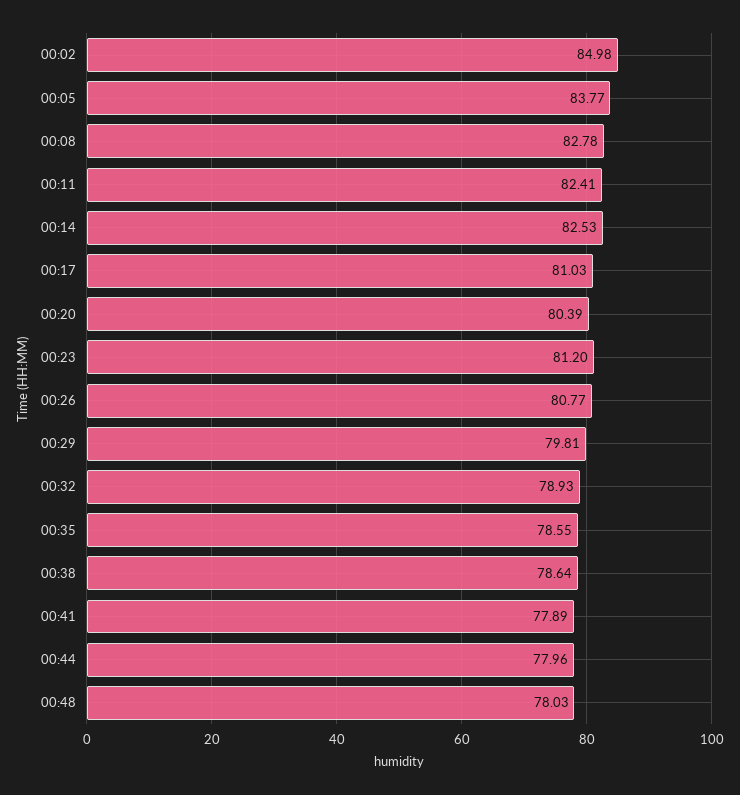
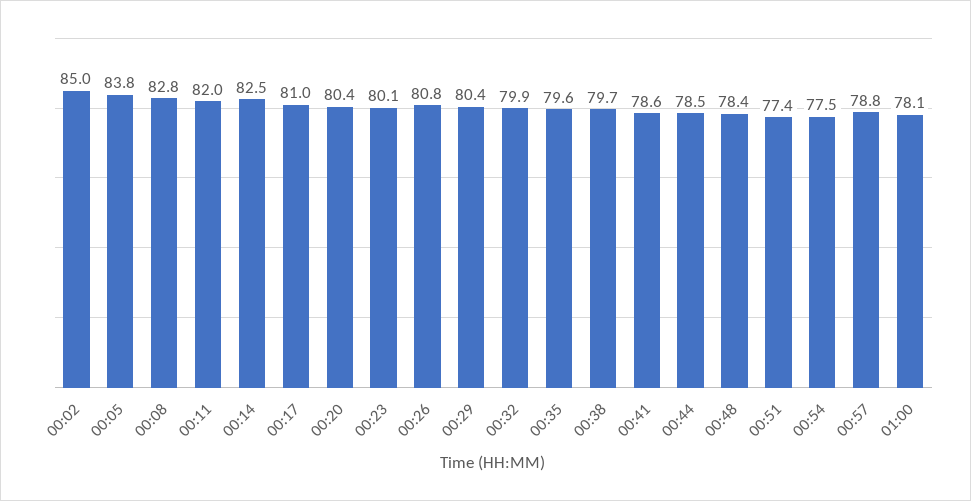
00:11: 82.41 -> 82
00:23: 81.2 -> 80.1
00:29: 79.81 -> 80.4
00:32: 78.93 -> 79.9
00:35: 78.55 -> 79.6
00:38: 78.64 -> 79.7
00:41: 77.89 -> 78.6
00:44: 77.96 -> 78.5
00:48: 78.03 -> 78.4
00:51: none -> 77.4
00:54: none -> 77.5
00:57: none -> 78.8
01:00: none -> 78.1

